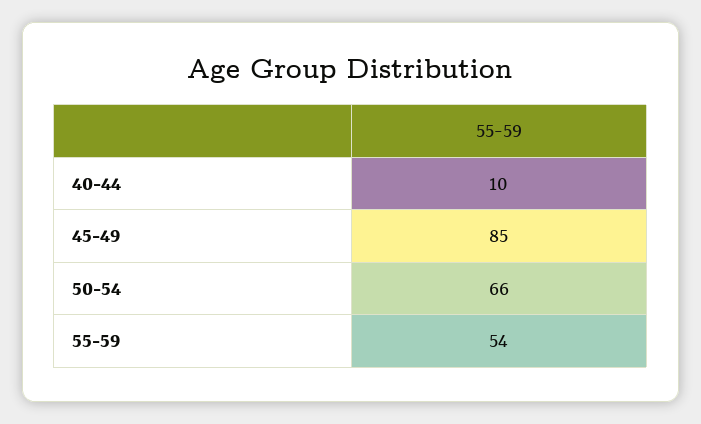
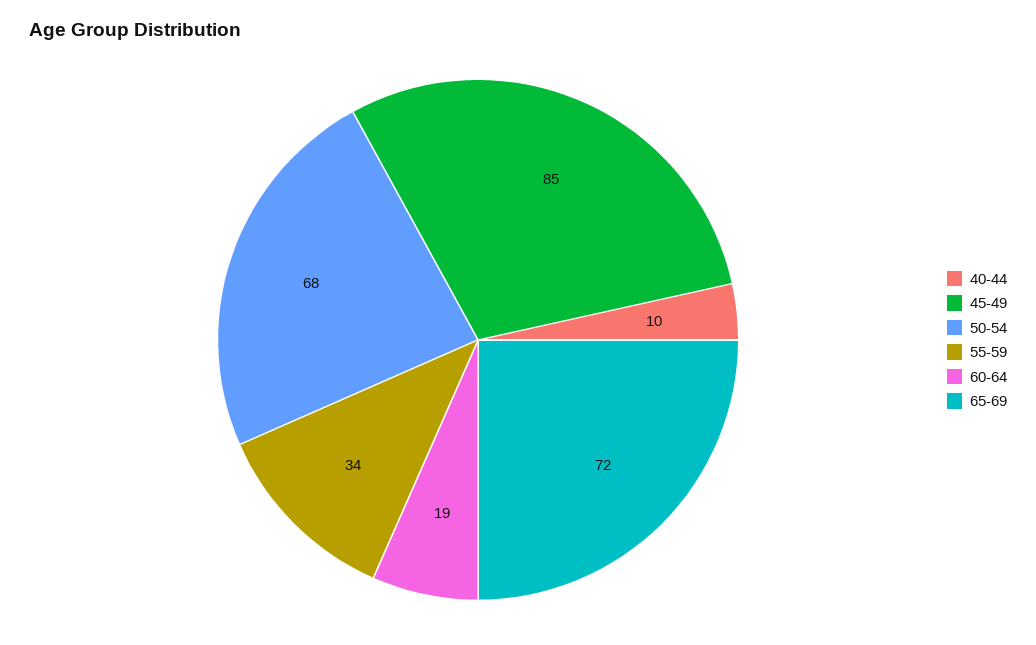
50-54: 66 -> 68
55-59: 54 -> 34
60-64: none -> 19
65-69: none -> 72

